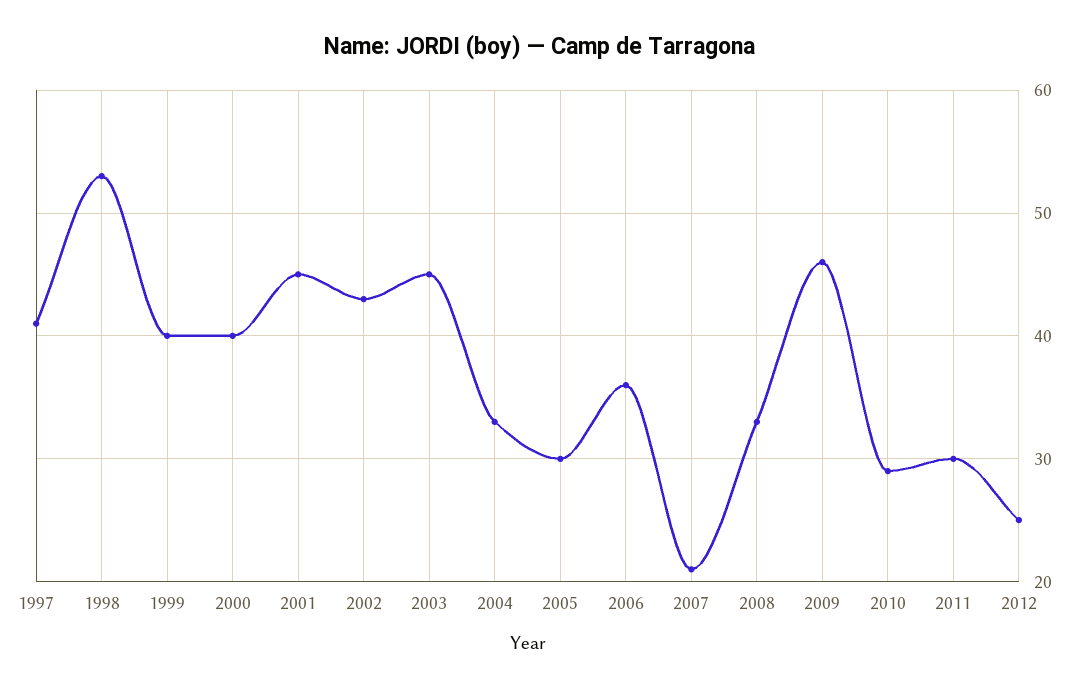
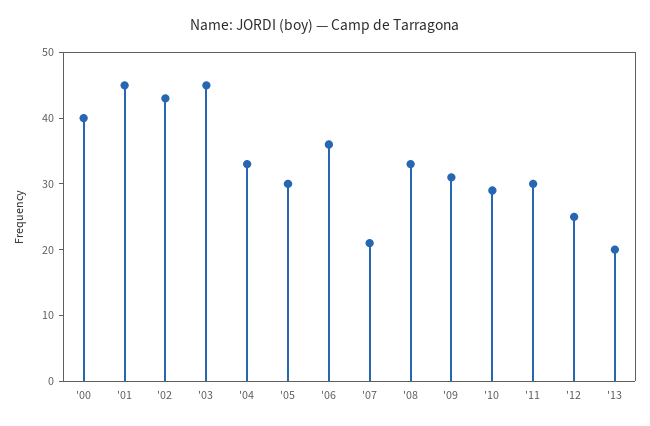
1997: 41 -> none
1998: 53 -> none
1999: 40 -> none
2009: 46 -> 30
'13: none -> 20

